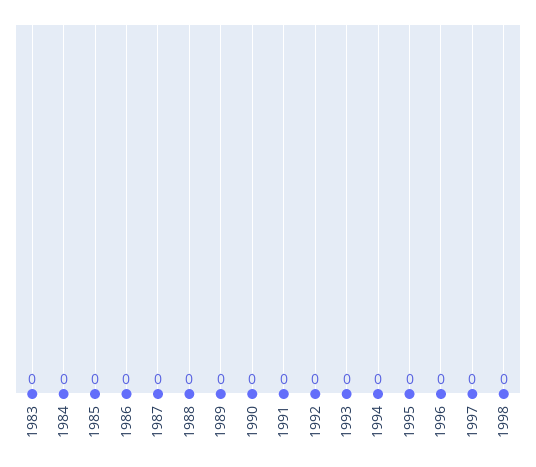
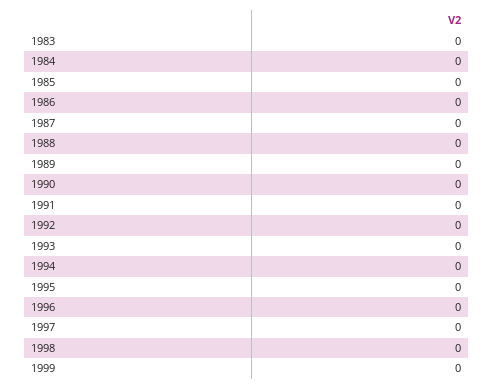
1999: none -> 0

